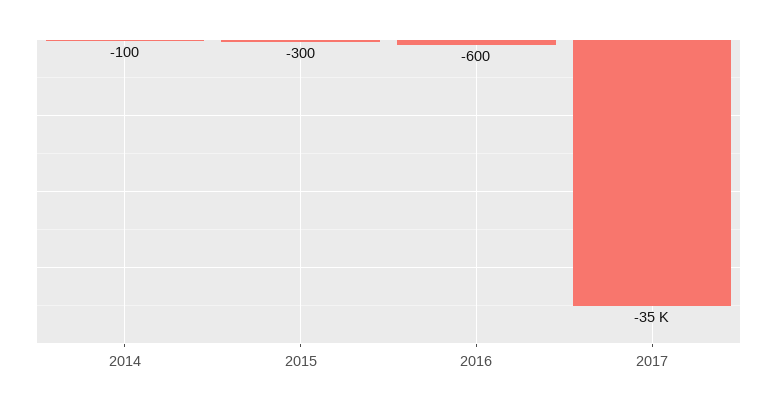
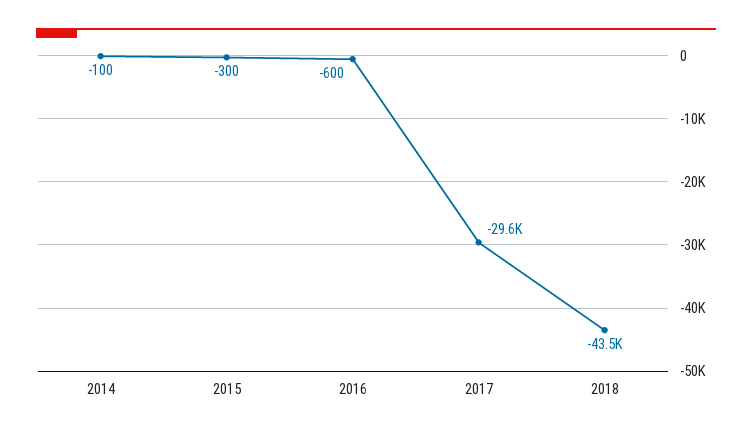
2017: -35000 -> -29600
2018: none -> -43500

